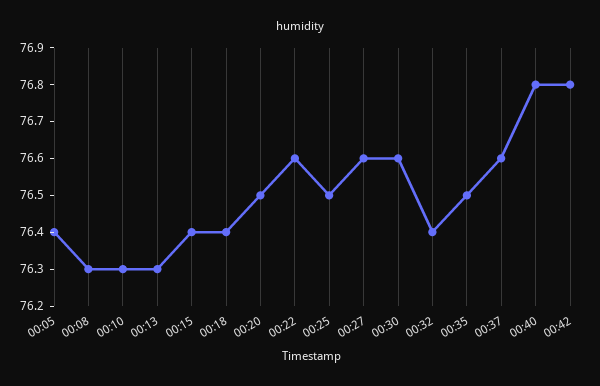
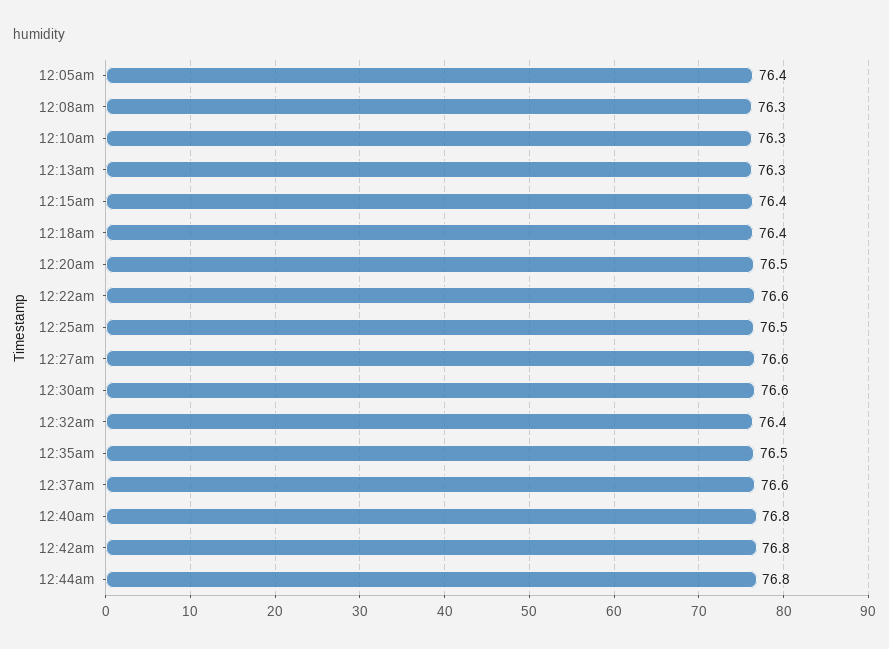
12:44am: none -> 76.8

